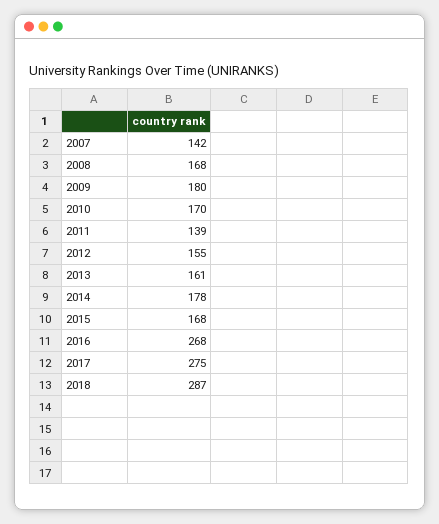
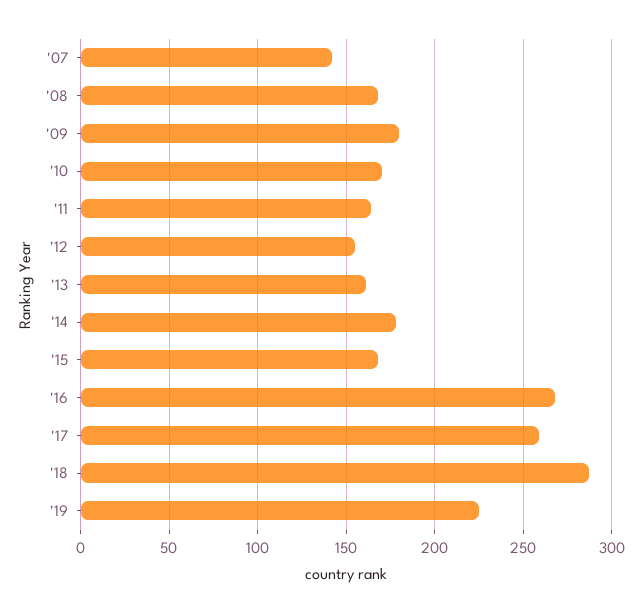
2011: 139 -> 165
2017: 275 -> 260
'19: none -> 225

